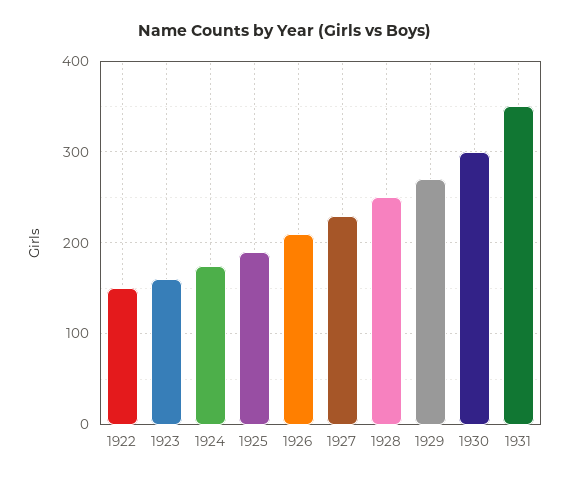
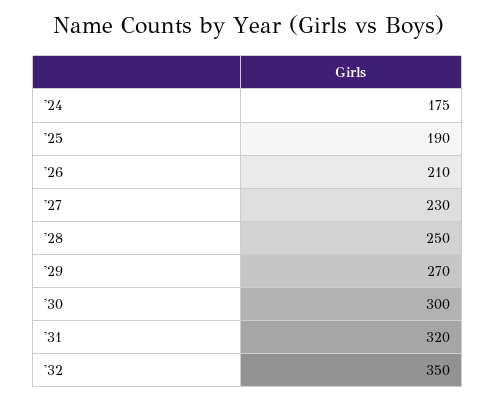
1922: 150 -> none
1923: 160 -> none
1931: 350 -> 320
'32: none -> 350

